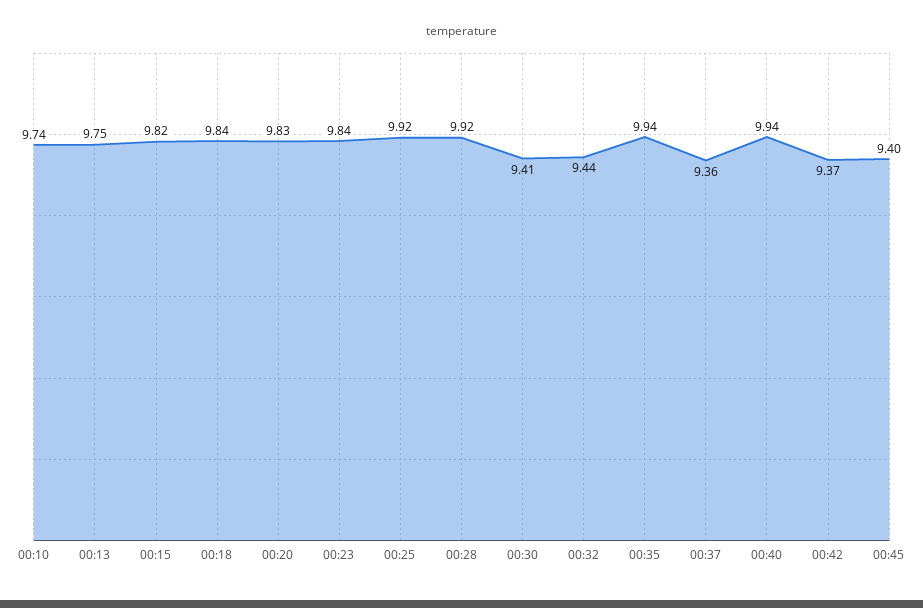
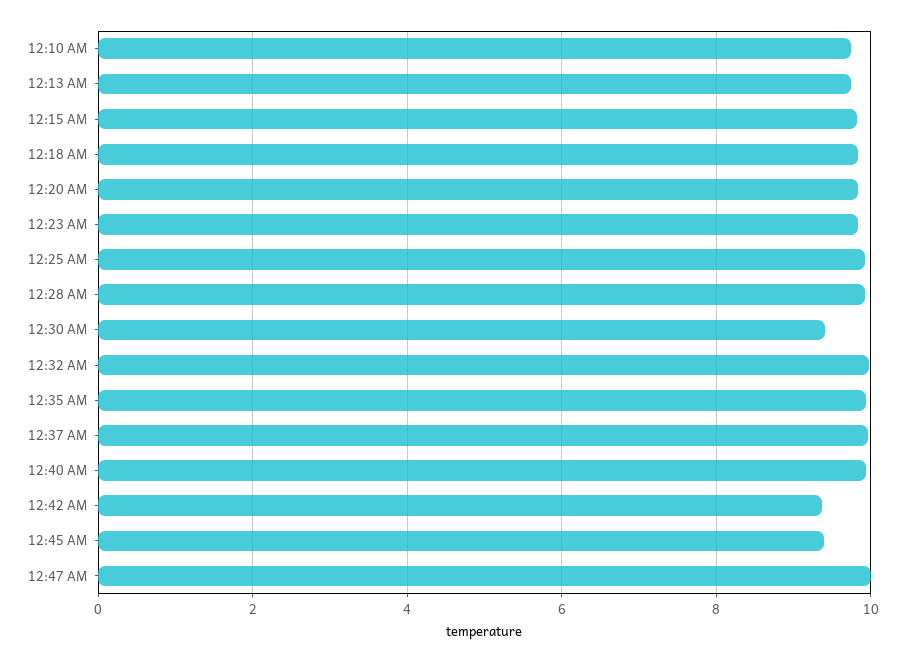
00:32: 9.44 -> 10
00:37: 9.36 -> 10
12:47 AM: none -> 10

